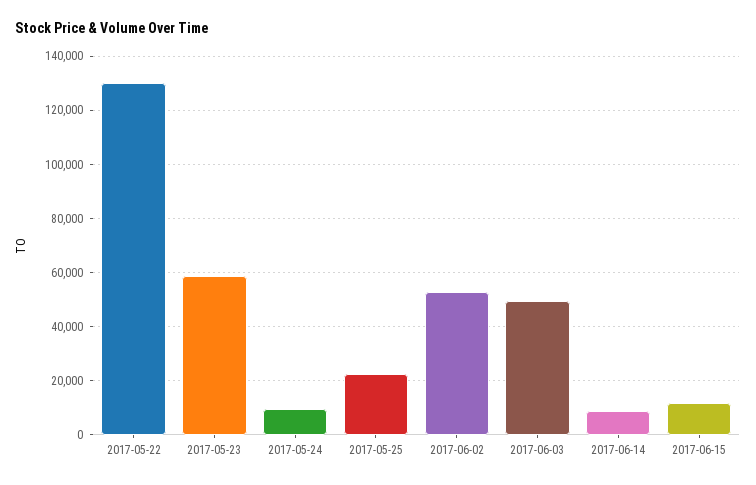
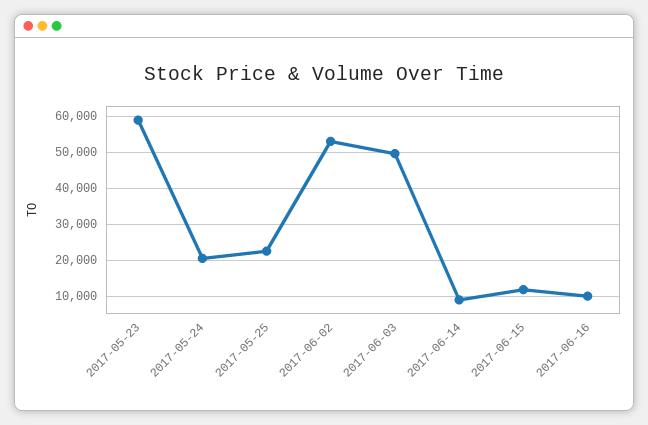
2017-05-22: 130000 -> none
2017-05-24: 10000 -> 20000
2017-06-16: none -> 10000

